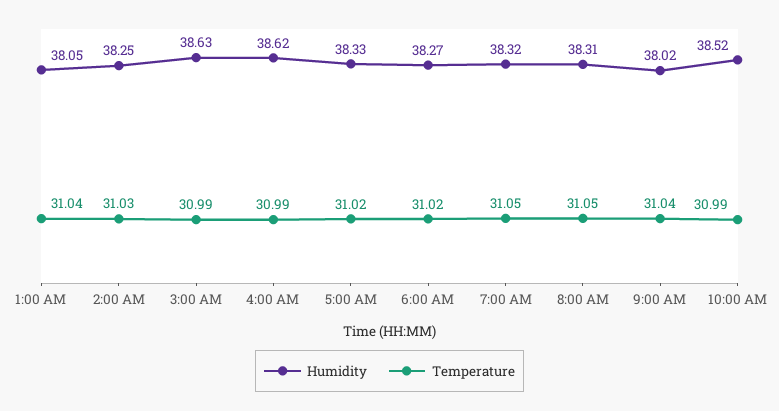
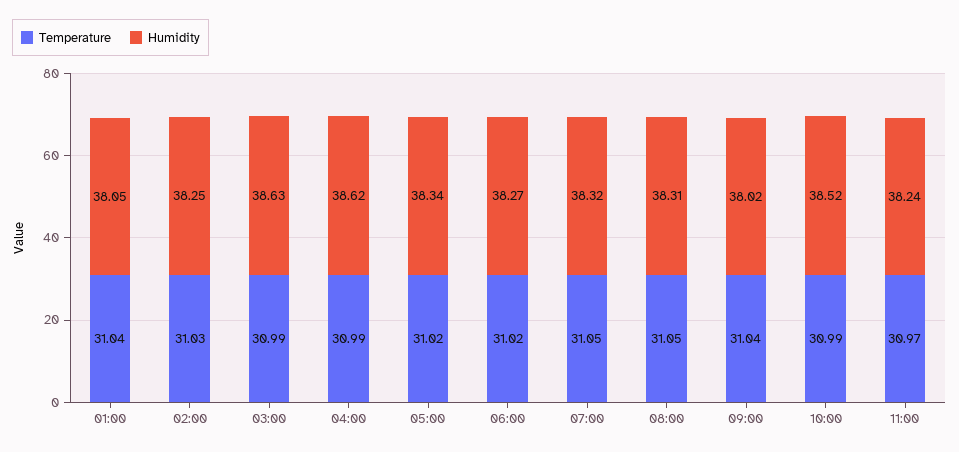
Humidity, 5:00 AM: 38.33 -> 38.34
Temperature, 11:00: none -> 30.97
Humidity, 11:00: none -> 38.24

